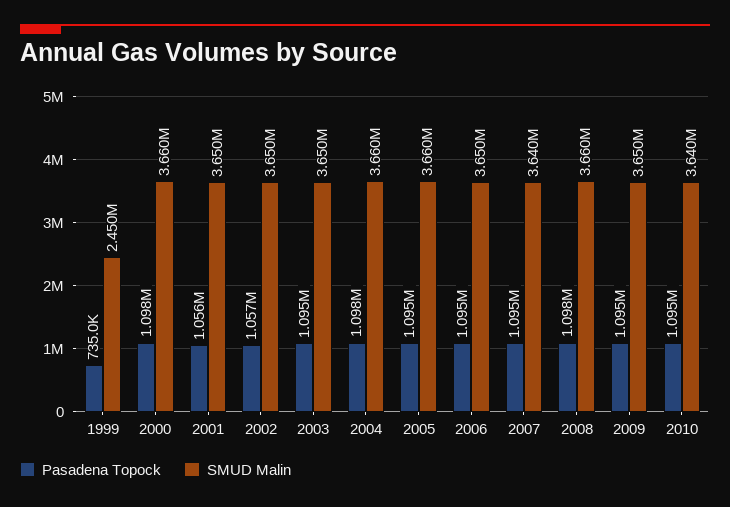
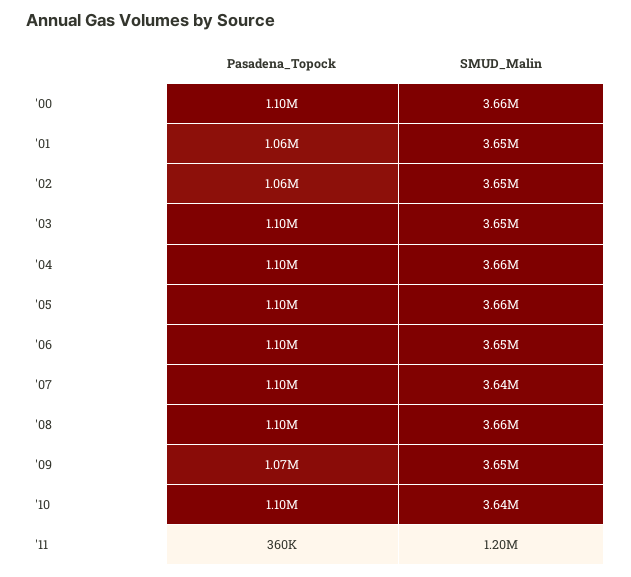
Pasadena Topock, 1999: 735000 -> none
SMUD Malin, 1999: 2450000 -> none
Pasadena Topock, 2009: 1095000 -> 1070000
Pasadena Topock, '11: none -> 360000
SMUD Malin, '11: none -> 1200000

